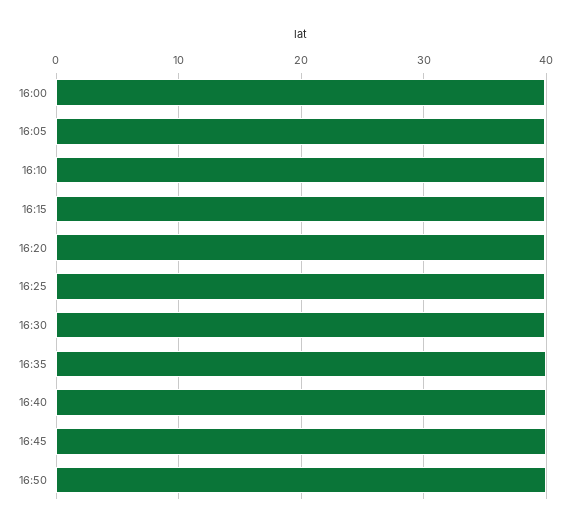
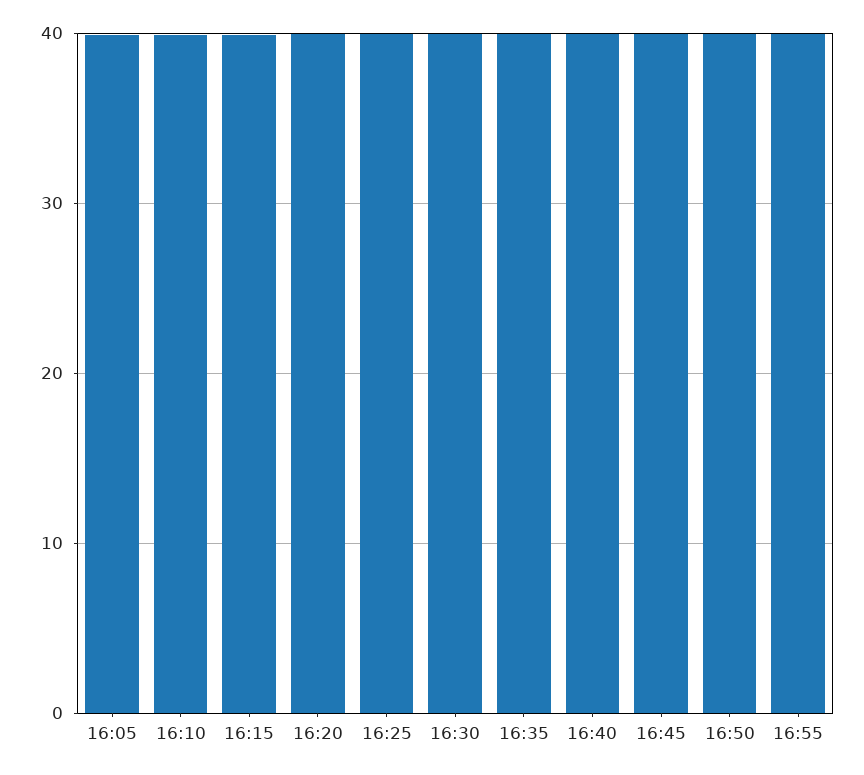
16:00: 40 -> none
16:55: none -> 40

